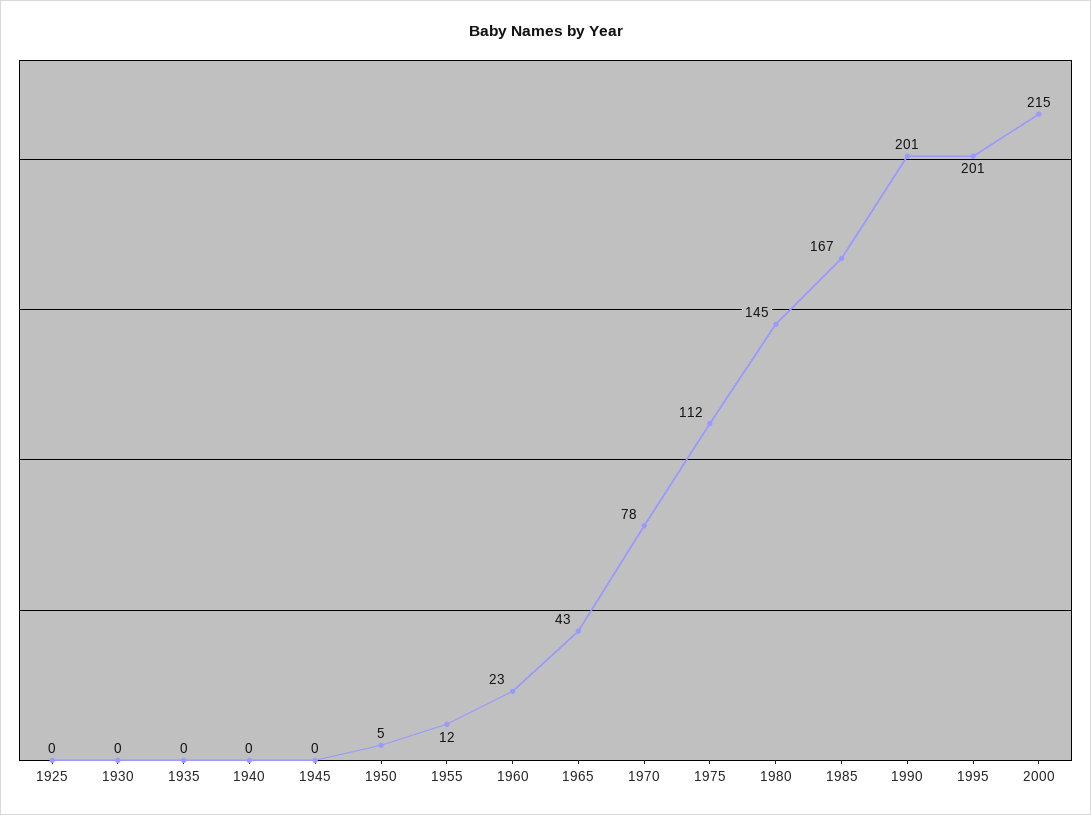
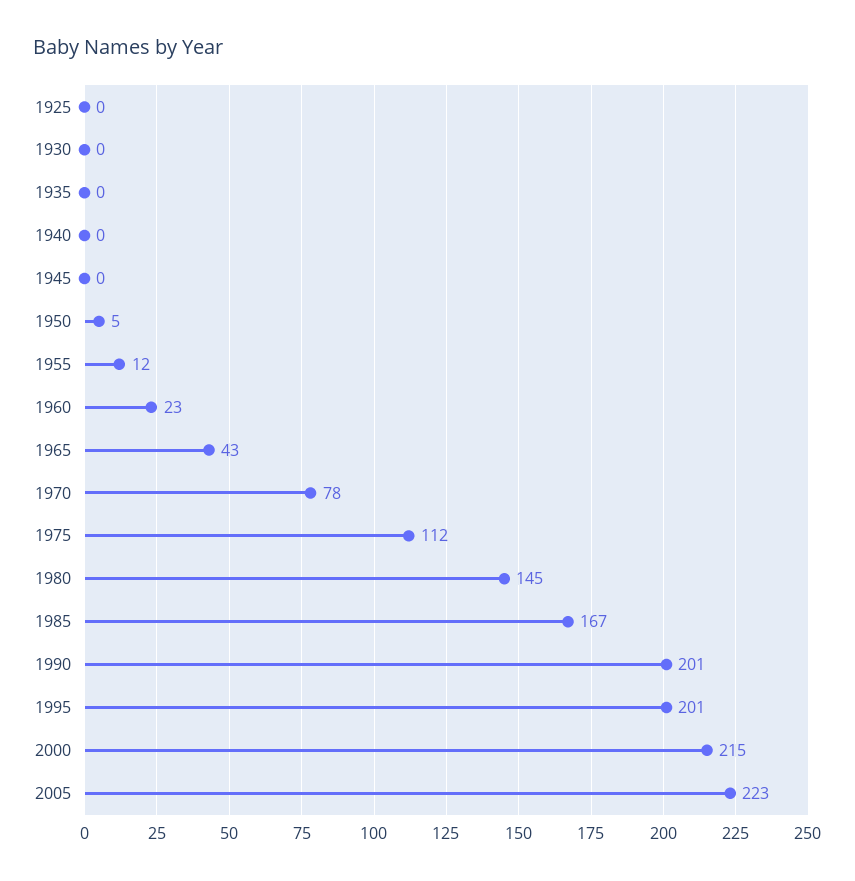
2005: none -> 223

